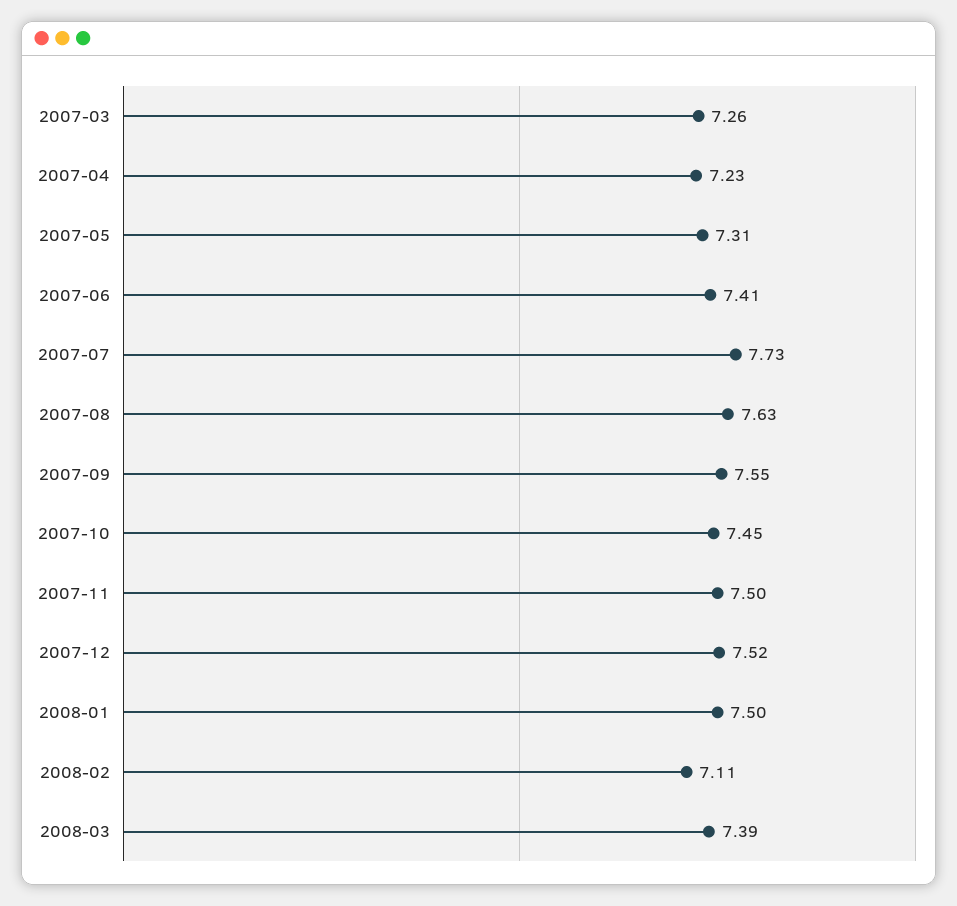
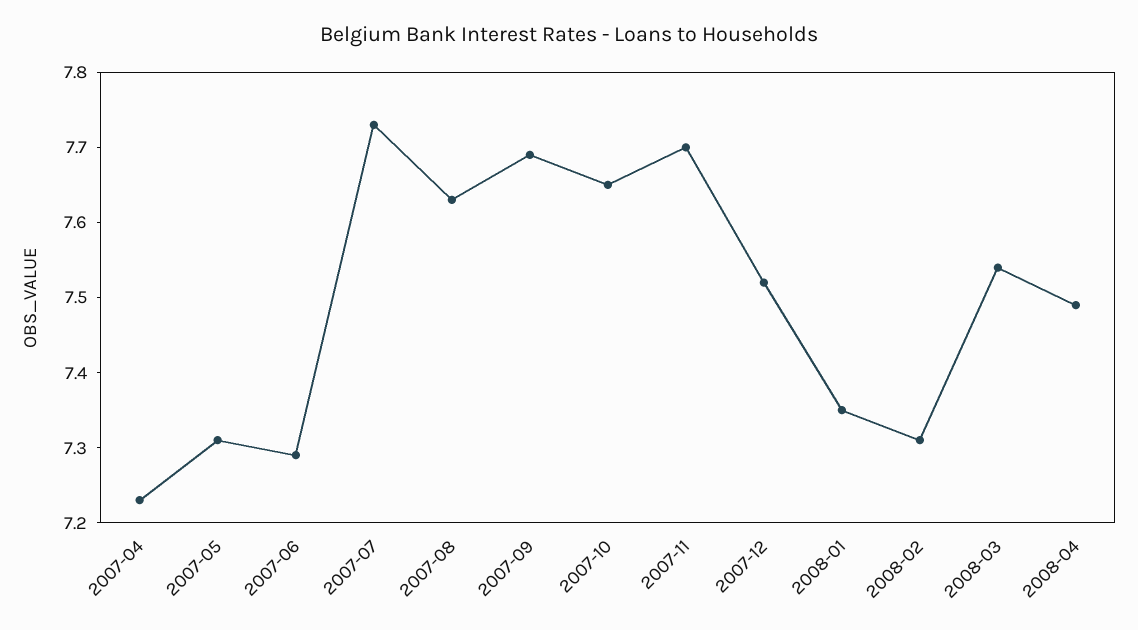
2007-03: 7.26 -> none
2007-06: 7.41 -> 7.3
2007-09: 7.55 -> 7.7
2007-10: 7.45 -> 7.65
2007-11: 7.5 -> 7.7
2008-01: 7.5 -> 7.35
2008-02: 7.11 -> 7.3
2008-03: 7.39 -> 7.55
2008-04: none -> 7.5

